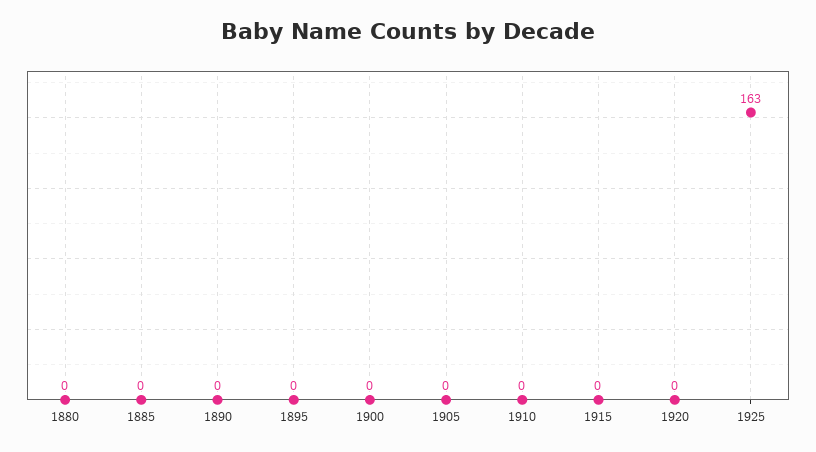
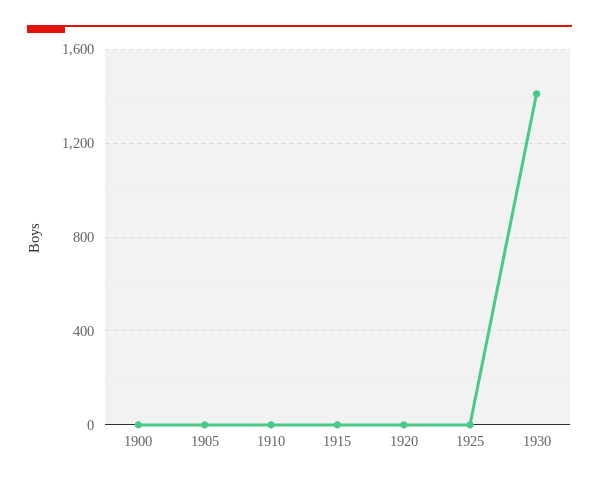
1880: 0 -> none
1885: 0 -> none
1890: 0 -> none
1895: 0 -> none
1925: 163 -> 0
1930: none -> 1400

